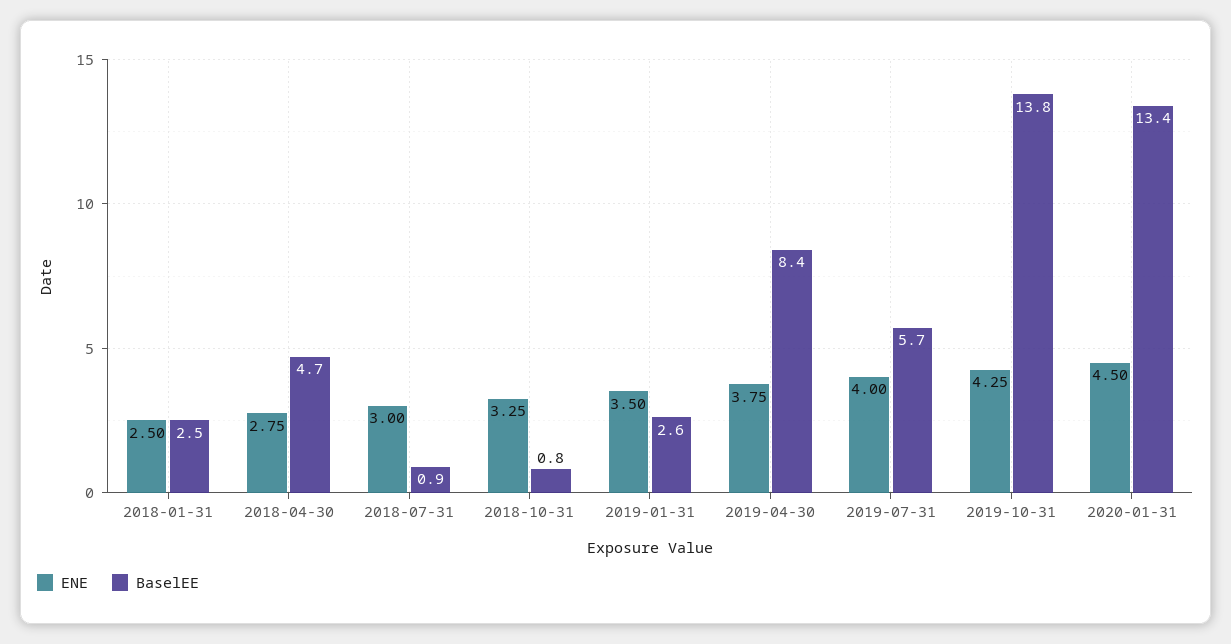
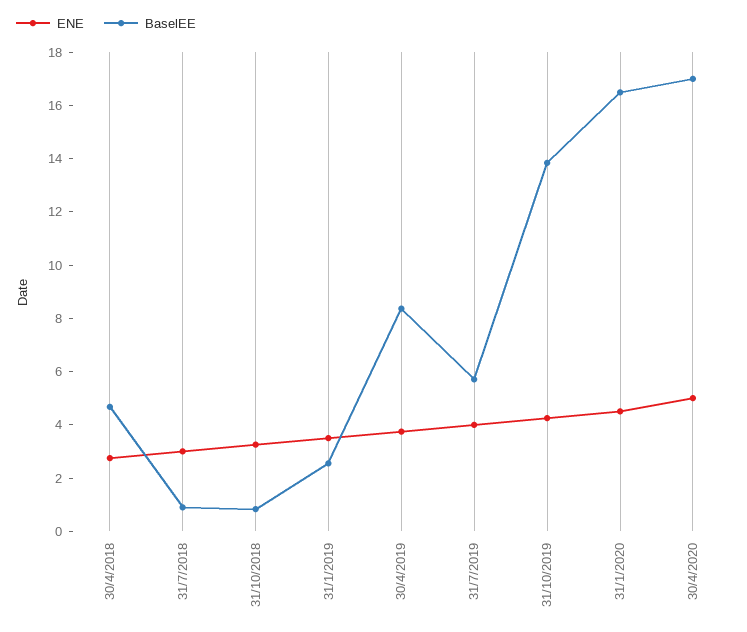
ENE, 2018-01-31: 2.5 -> none
BaselEE, 2018-01-31: 2.5 -> none
BaselEE, 2020-01-31: 13.4 -> 16.5
ENE, 30/4/2020: none -> 5
BaselEE, 30/4/2020: none -> 17

